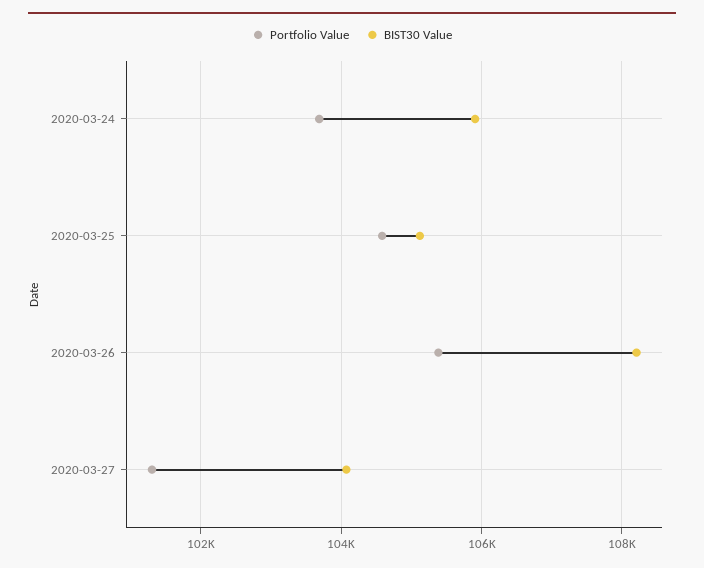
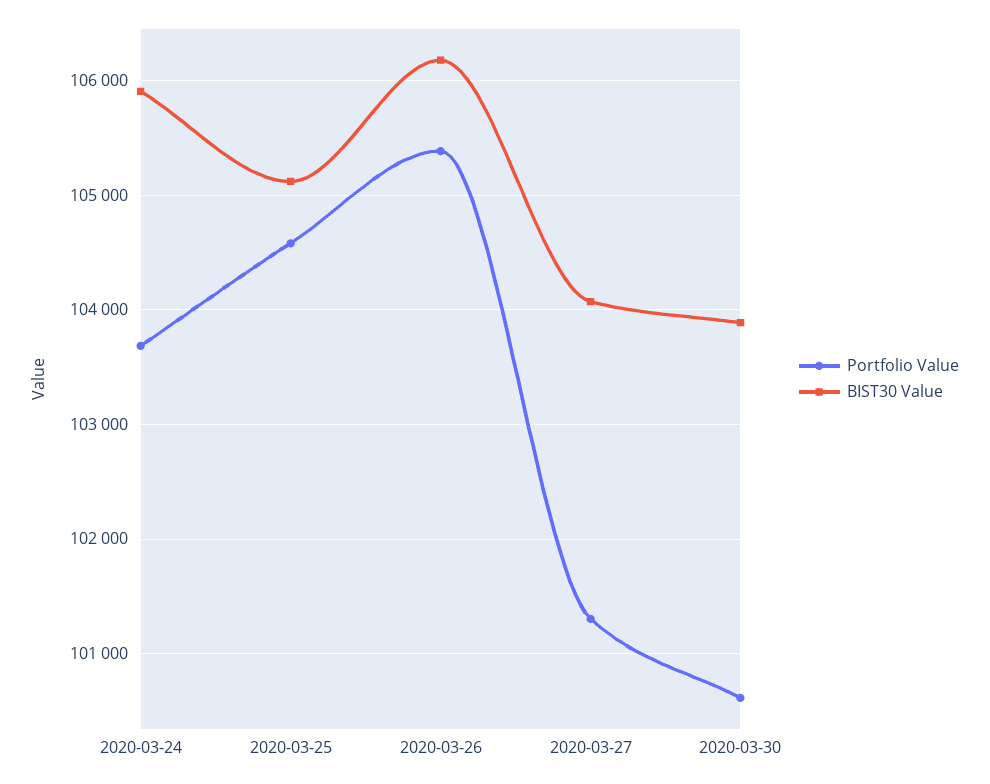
BIST30 Value, 2020-03-26: 108200 -> 106200
Portfolio Value, 2020-03-30: none -> 100600
BIST30 Value, 2020-03-30: none -> 103900

